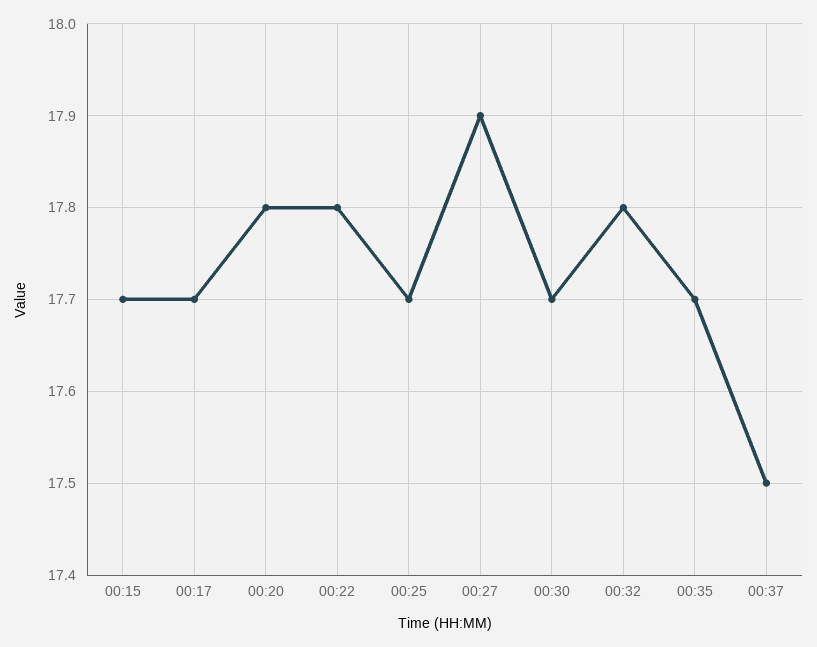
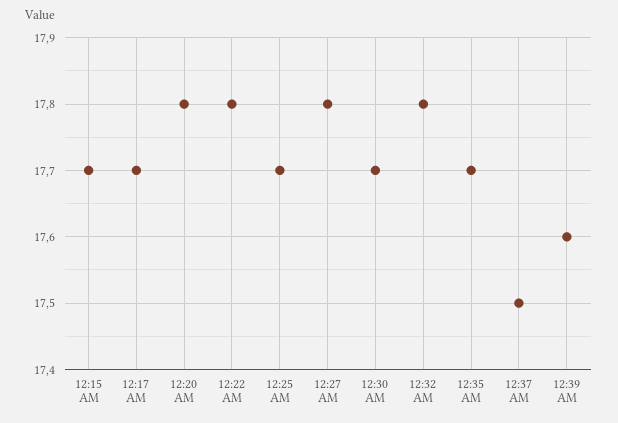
00:27: 17.9 -> 17.8
12:39 AM: none -> 17.6

